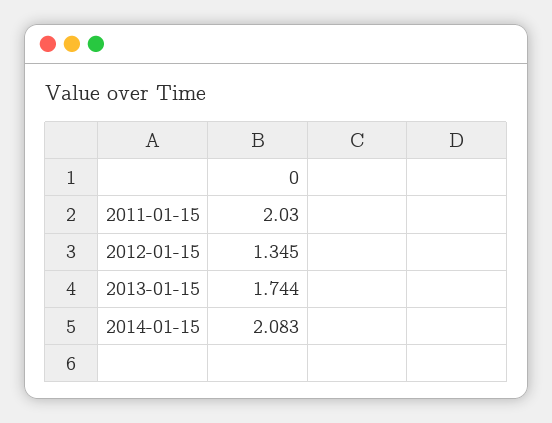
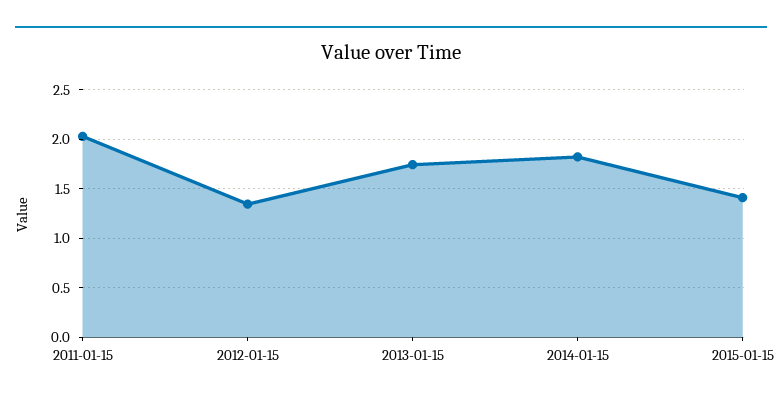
2014-01-15: 2.083 -> 1.8
2015-01-15: none -> 1.4

